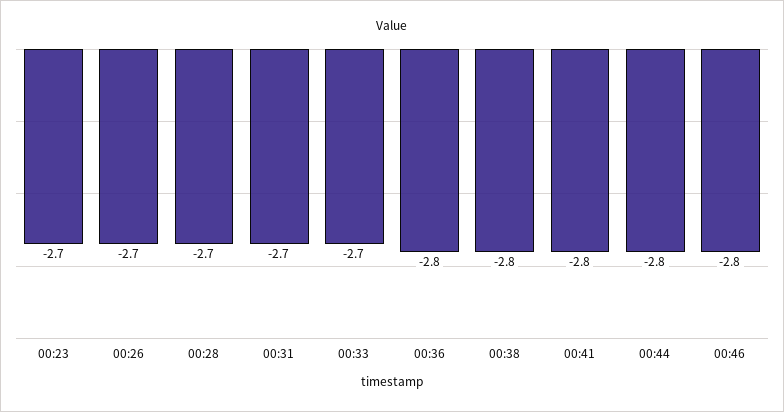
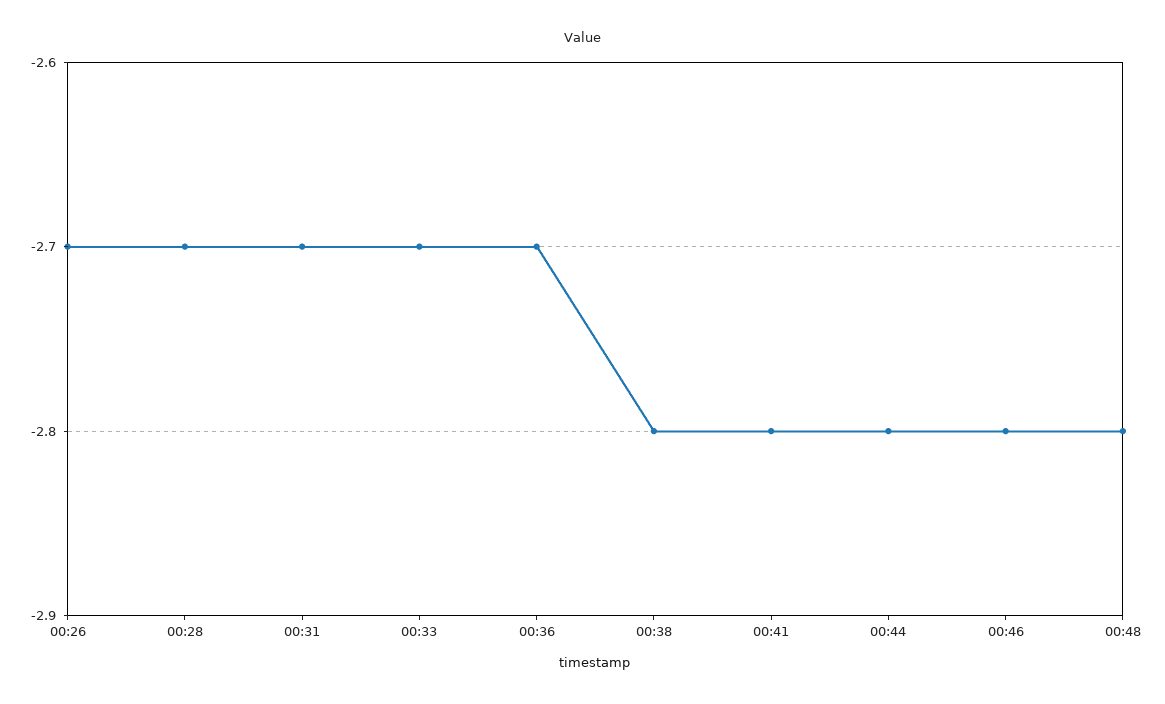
00:23: -2.7 -> none
00:36: -2.8 -> -2.7
00:48: none -> -2.8

